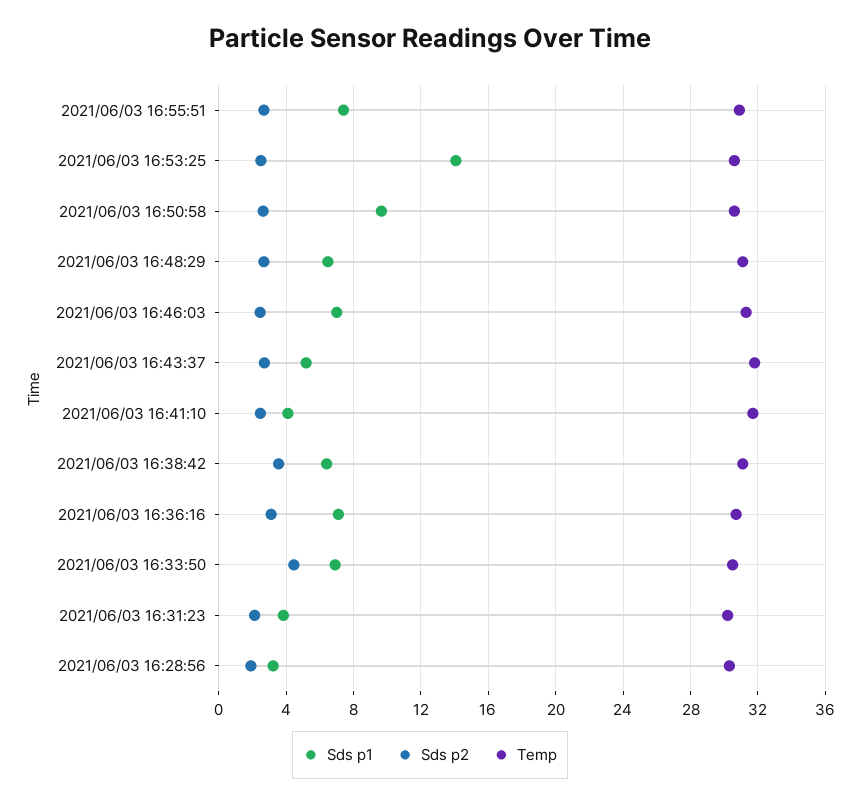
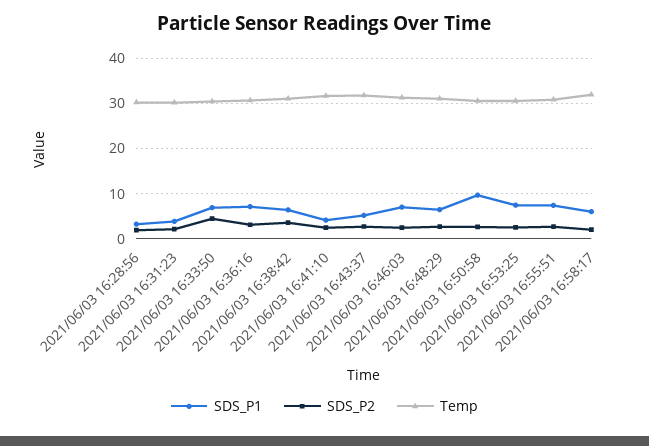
Sds p1, 2021/06/03 16:53:25: 14 -> 8
Sds p1, 2021/06/03 16:58:17: none -> 6
Sds p2, 2021/06/03 16:58:17: none -> 2
Temp, 2021/06/03 16:58:17: none -> 32

